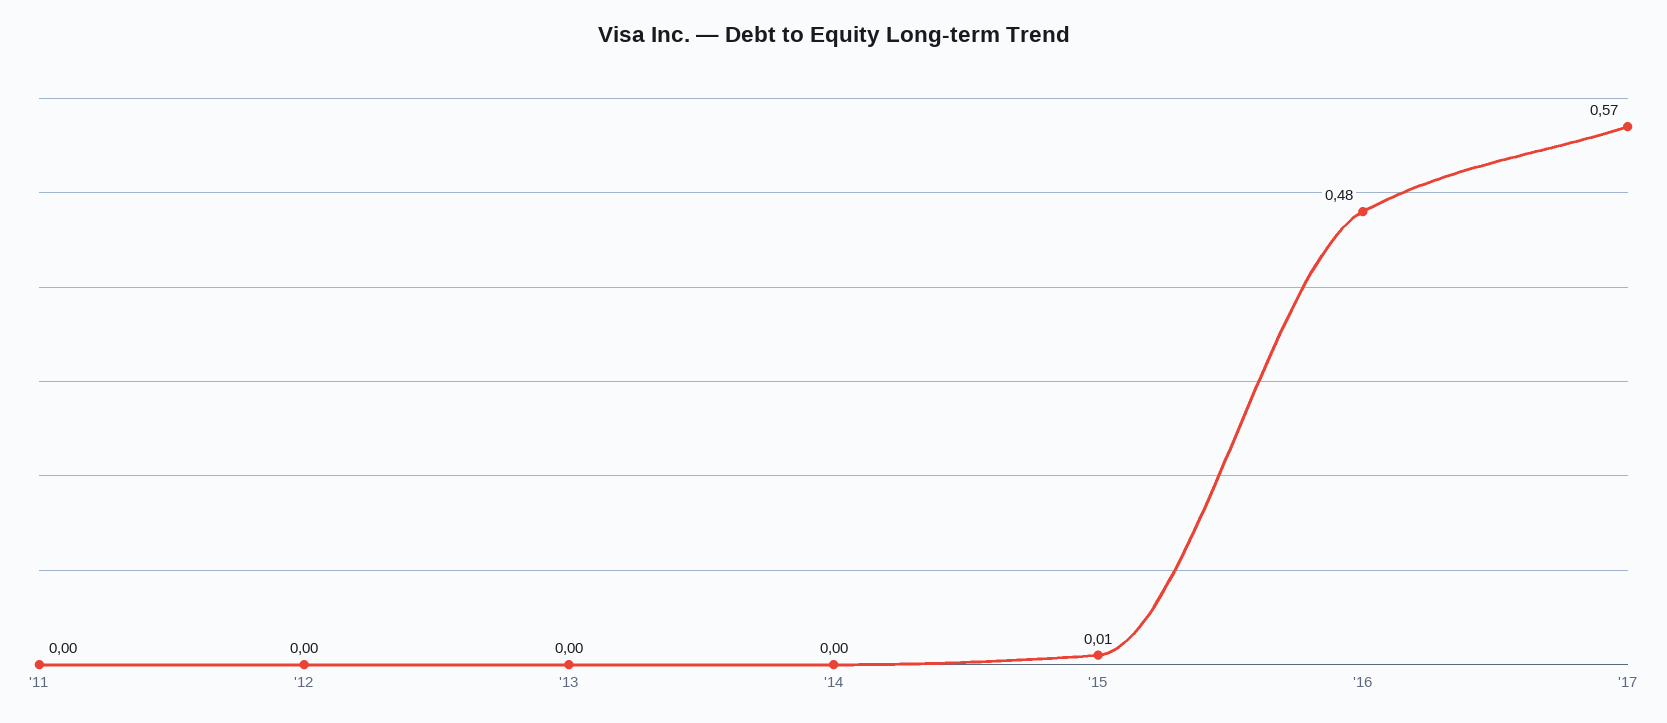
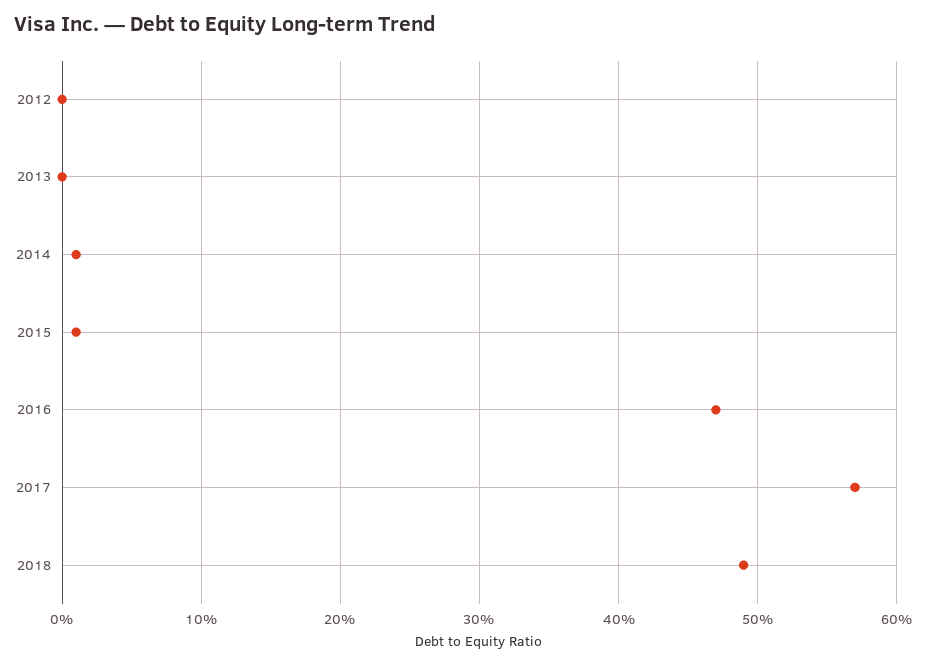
'11: 0 -> none
'14: 0 -> 0.01
'16: 0.48 -> 0.47
2018: none -> 0.49

